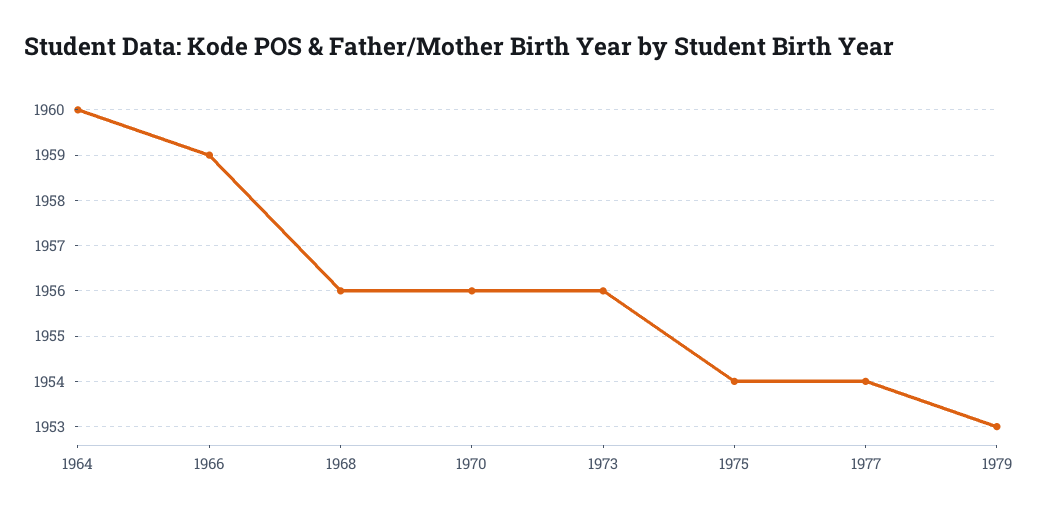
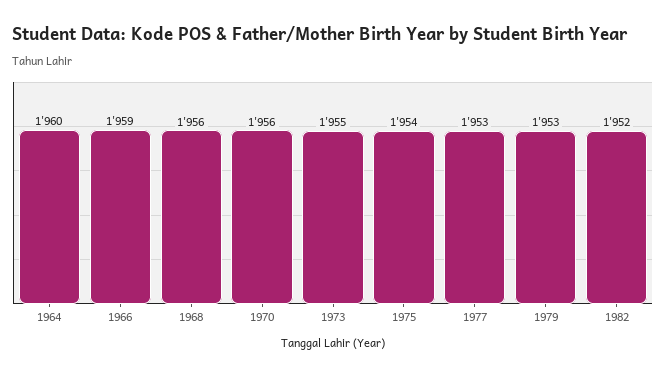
1973: 1956 -> 1955
1977: 1954 -> 1953
1982: none -> 1952

